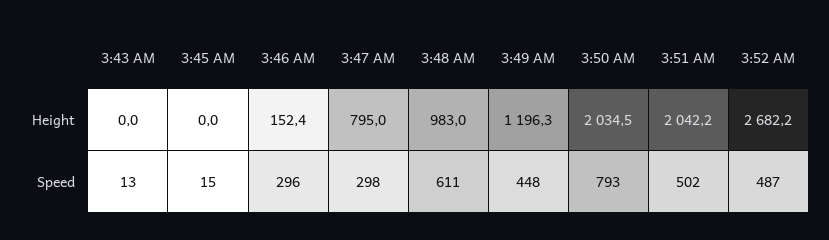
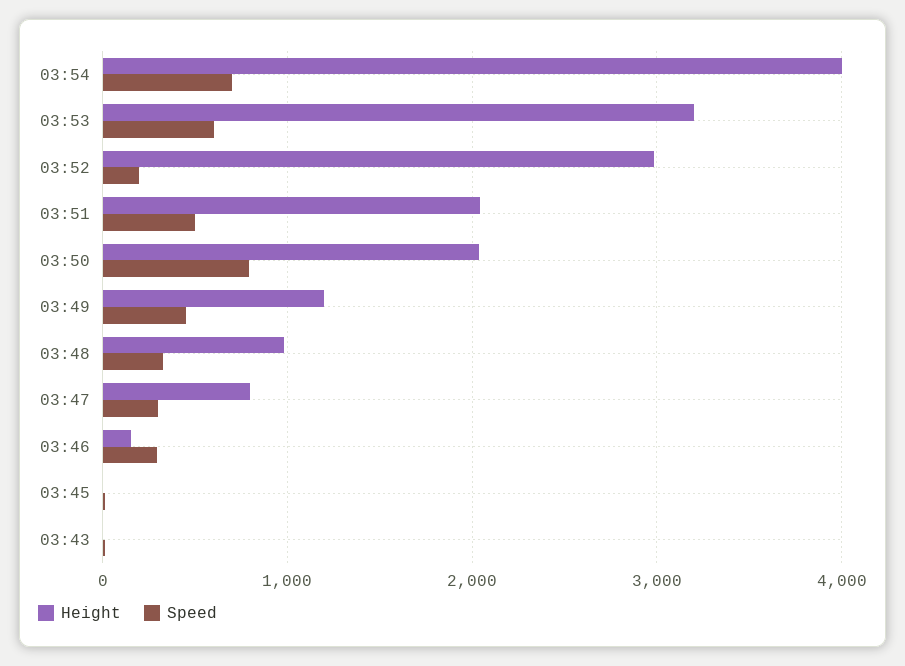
Height, 3:52 AM: 2682.2 -> 3000
Speed, 3:48 AM: 611 -> 300
Speed, 3:52 AM: 487 -> 200
Height, 03:54: none -> 4000
Speed, 03:54: none -> 700
Height, 03:53: none -> 3200
Speed, 03:53: none -> 600

